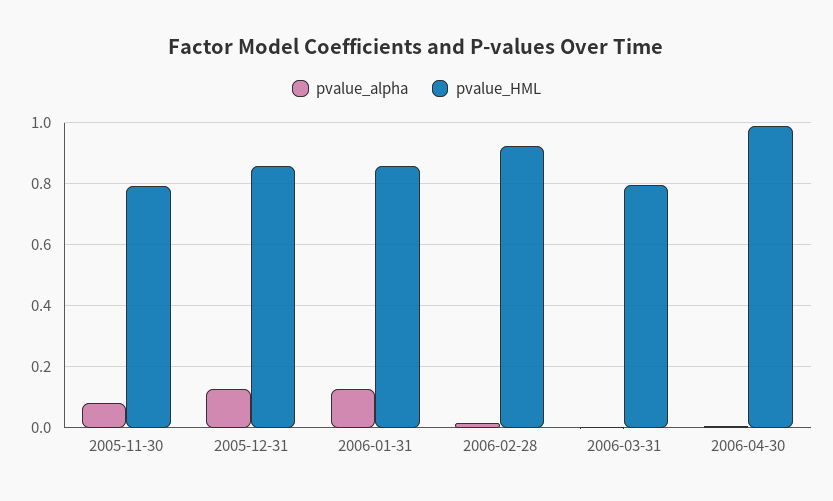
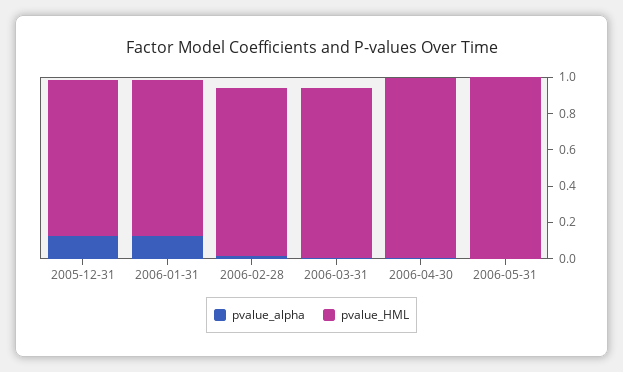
pvalue_alpha, 2005-11-30: 0.08 -> none
pvalue_HML, 2005-11-30: 0.8 -> none
pvalue_HML, 2006-03-31: 0.8 -> 0.95
pvalue_alpha, 2006-05-31: none -> 0
pvalue_HML, 2006-05-31: none -> 1

